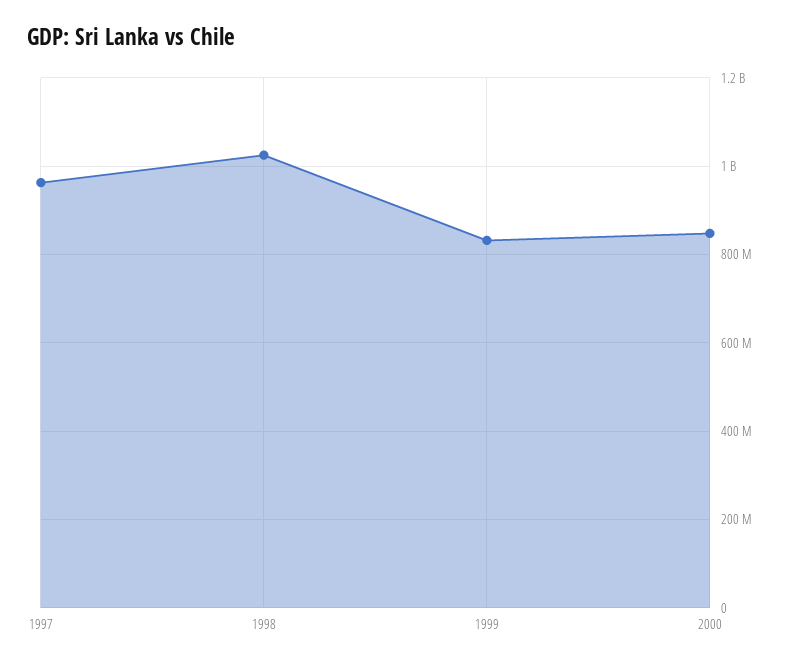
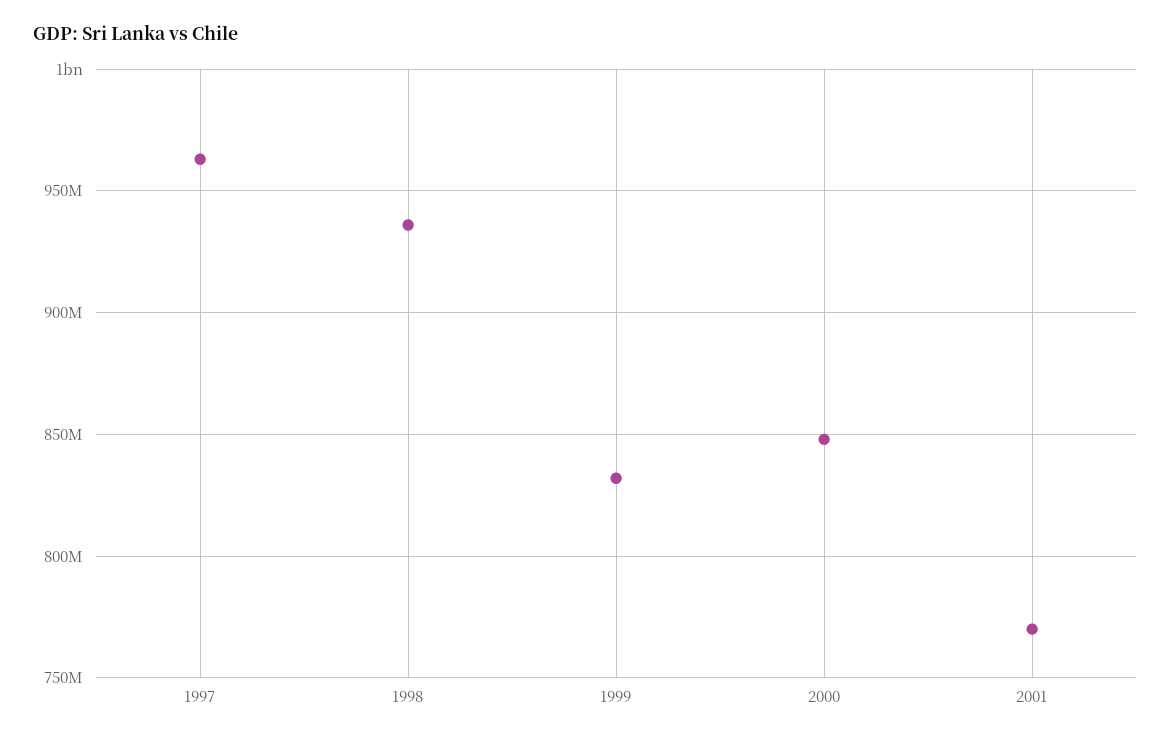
1998: 1020000000 -> 935000000
2001: none -> 770000000

